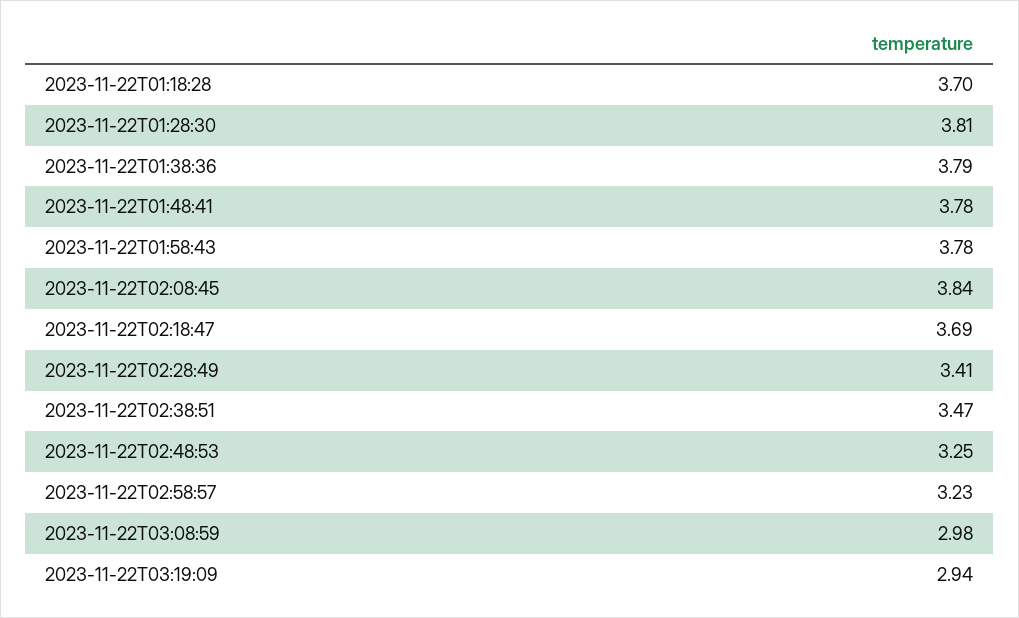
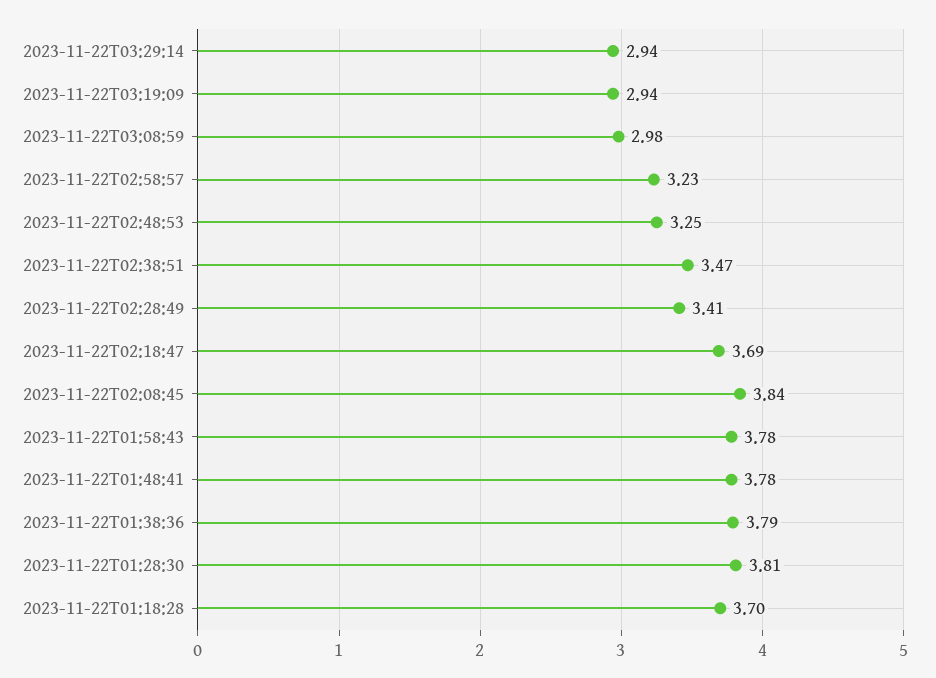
2023-11-22T03:29:14: none -> 2.94

